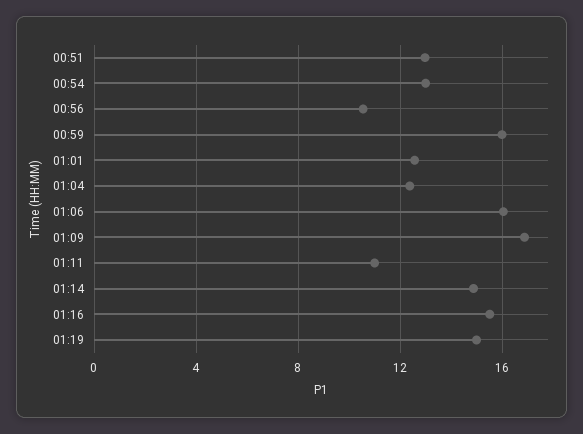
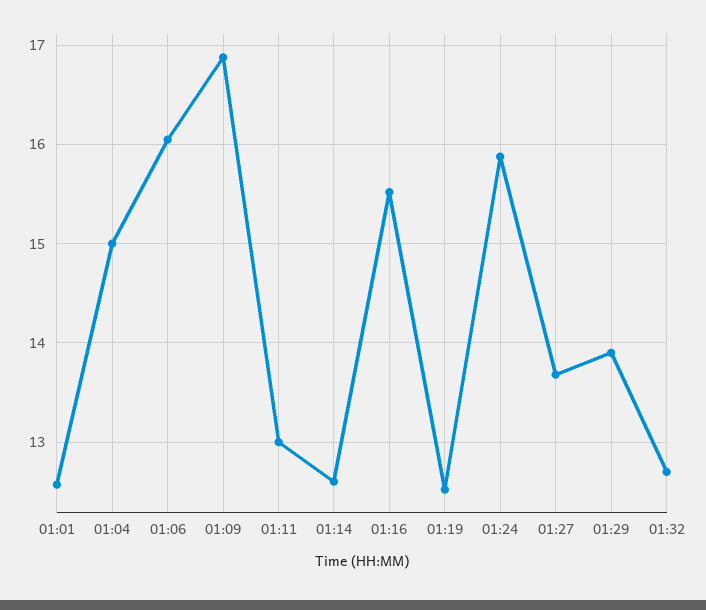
00:51: 13 -> none
00:54: 13 -> none
00:56: 10.5 -> none
00:59: 16 -> none
01:04: 12.5 -> 15
01:11: 11 -> 13
01:14: 15 -> 12.6
01:19: 15 -> 12.5
01:24: none -> 15.9
01:27: none -> 13.7
01:29: none -> 13.9
01:32: none -> 12.7

